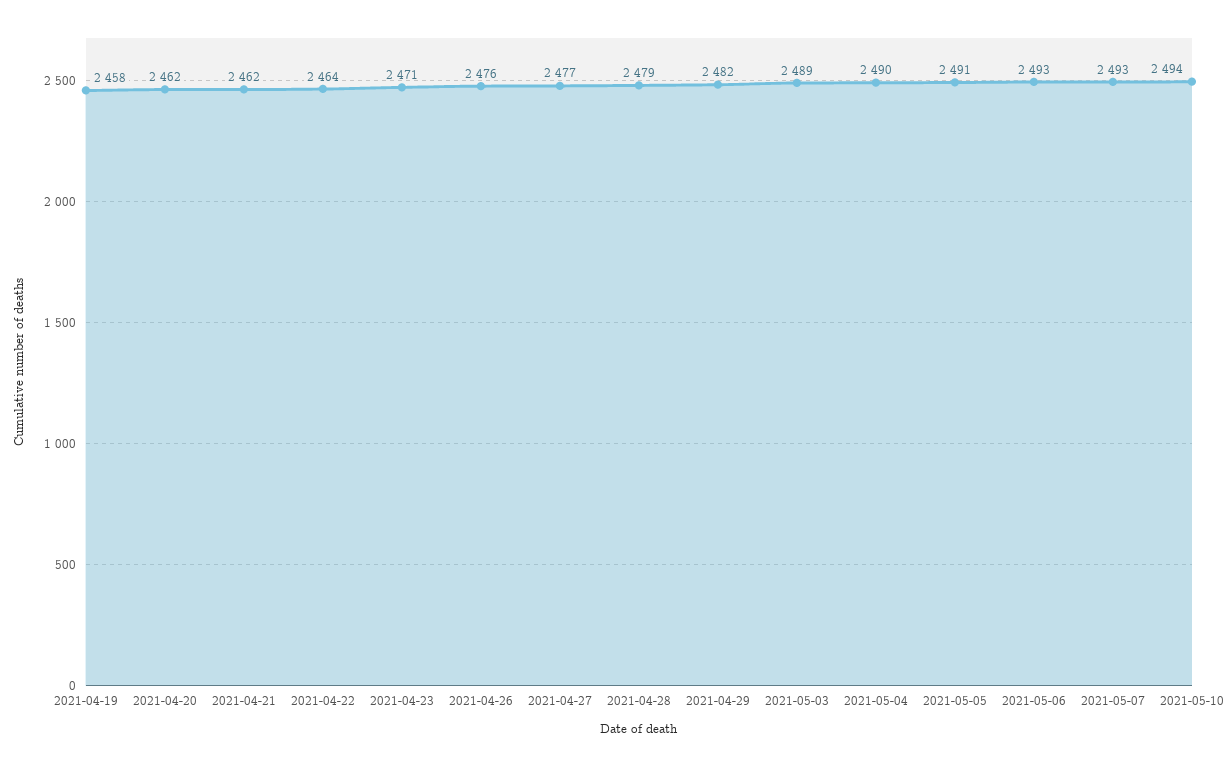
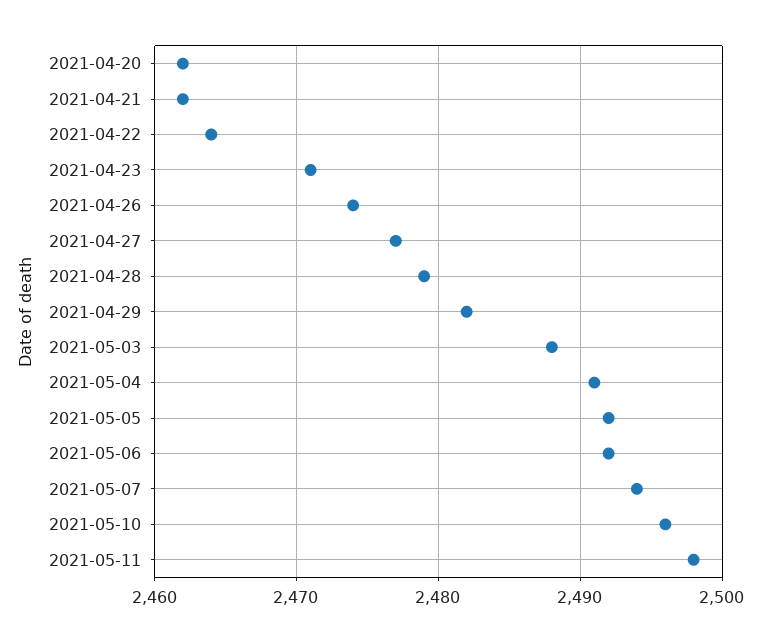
2021-04-19: 2458 -> none
2021-04-26: 2476 -> 2474
2021-05-03: 2489 -> 2488
2021-05-04: 2490 -> 2491
2021-05-05: 2491 -> 2492
2021-05-06: 2493 -> 2492
2021-05-07: 2493 -> 2494
2021-05-10: 2494 -> 2496
2021-05-11: none -> 2498

